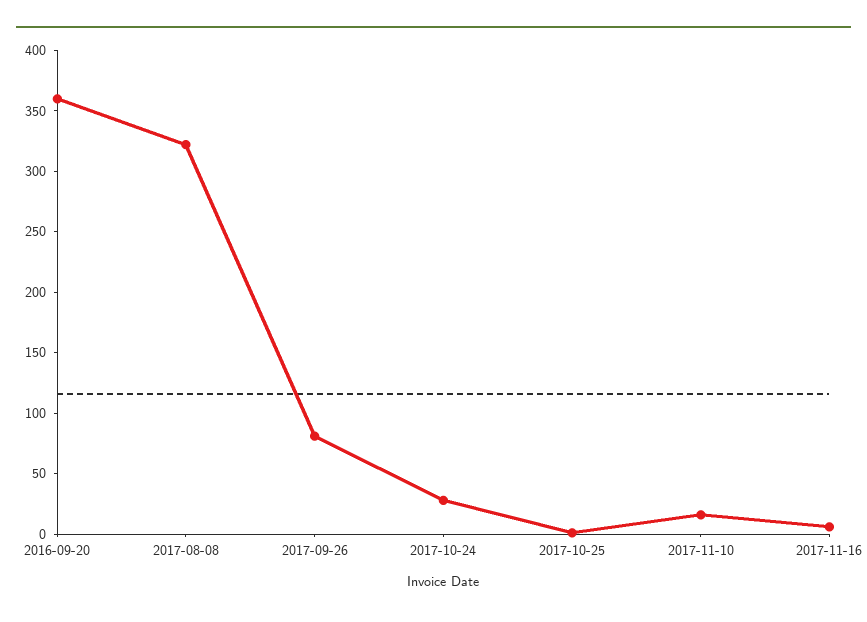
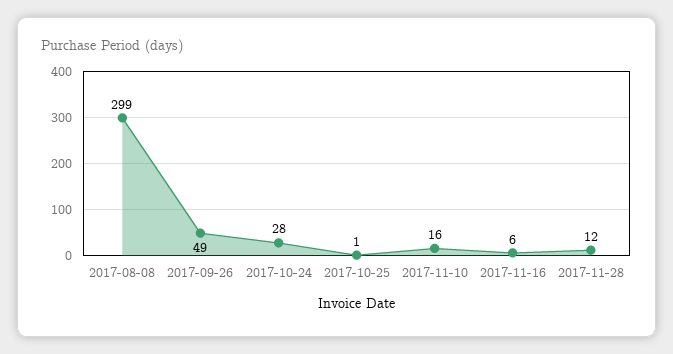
2016-09-20: 360 -> none
2017-08-08: 320 -> 299
2017-09-26: 80 -> 49
2017-11-28: none -> 12

